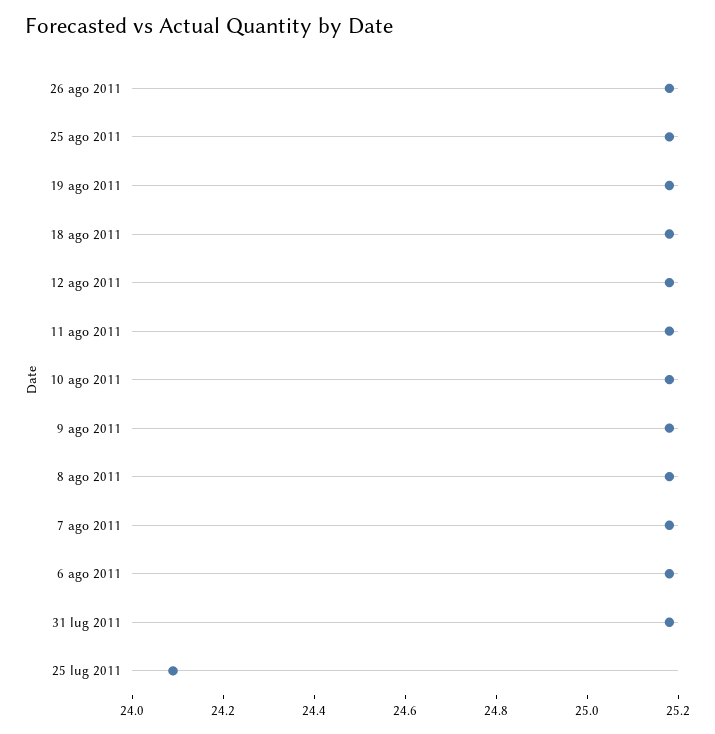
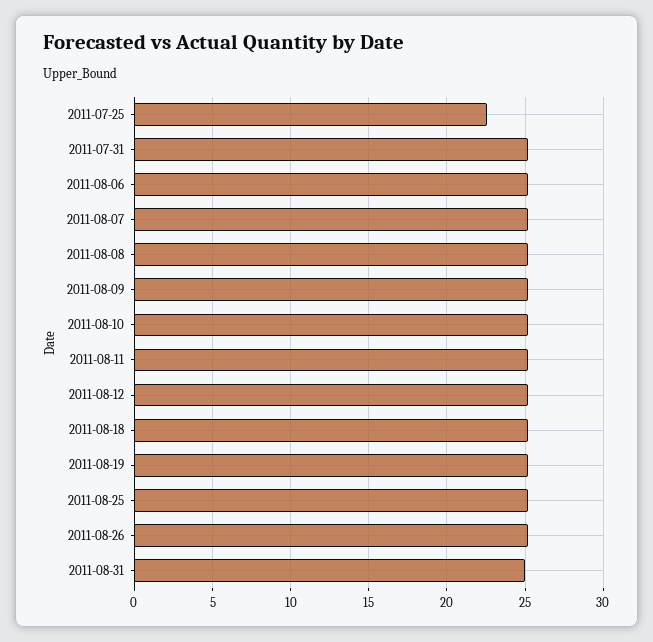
25 lug 2011: 24.1 -> 22.5
2011-08-31: none -> 25

